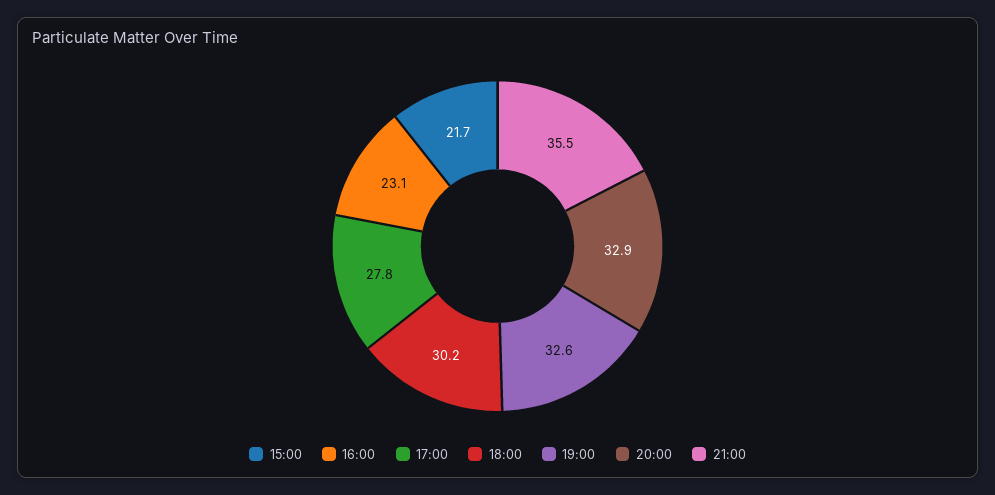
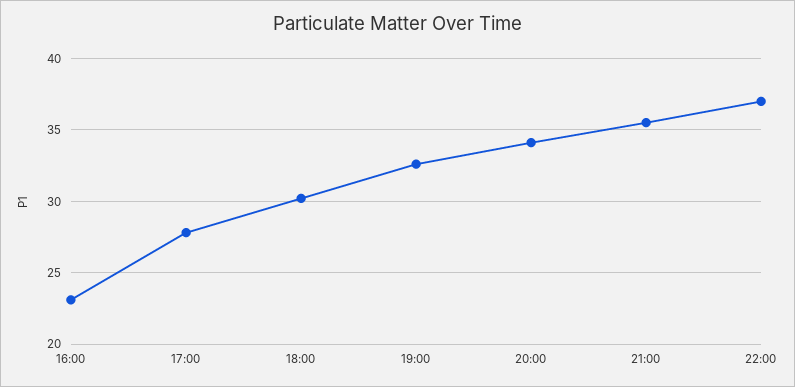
15:00: 21.7 -> none
20:00: 32.9 -> 34
22:00: none -> 37

